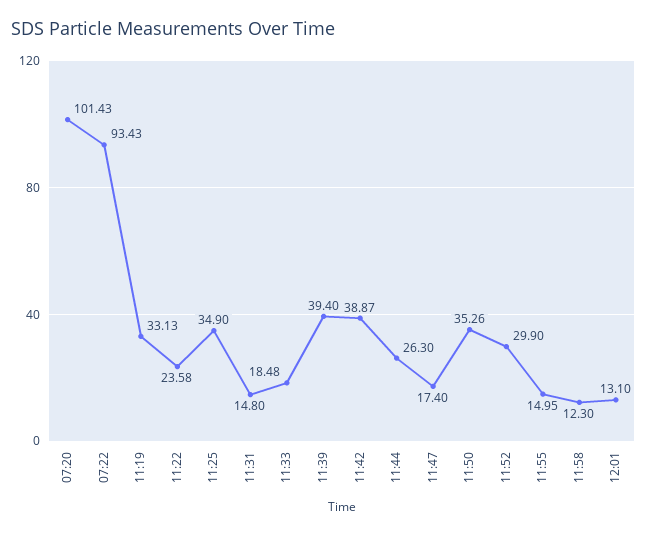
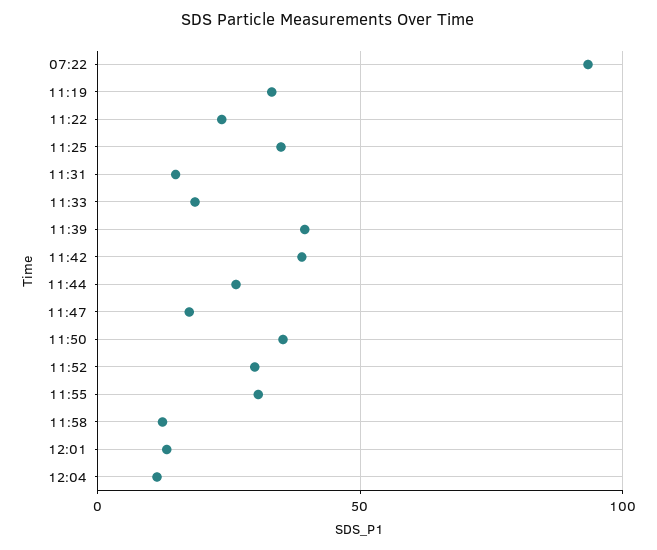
07:20: 101.43 -> none
11:55: 14.95 -> 30
12:04: none -> 10

